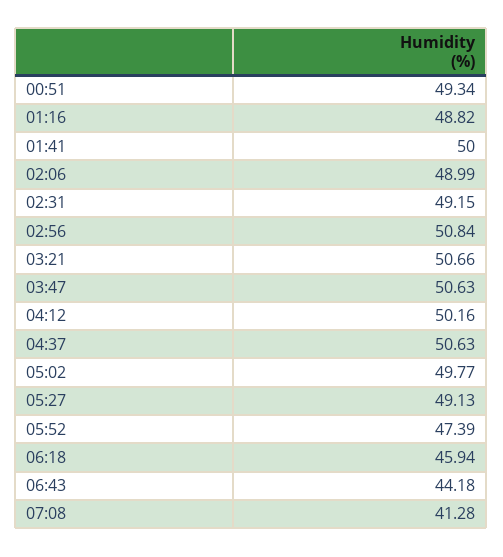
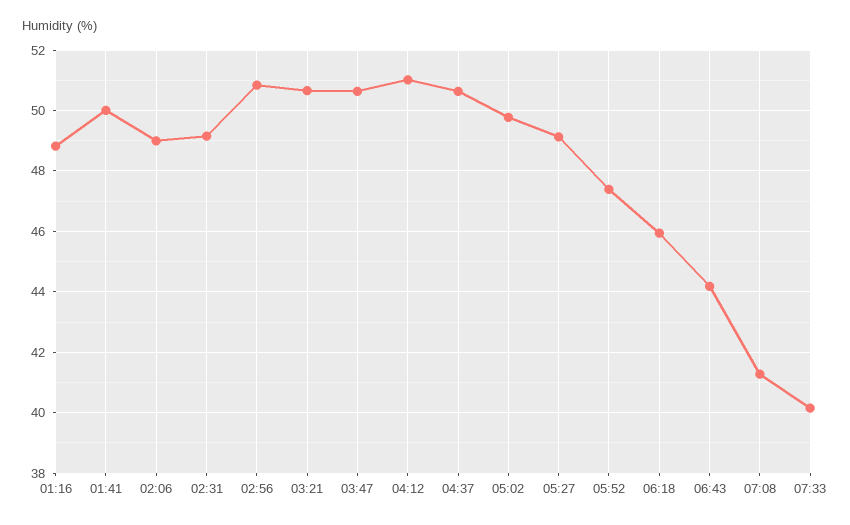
00:51: 49.34 -> none
04:12: 50.16 -> 51
07:33: none -> 40.2

